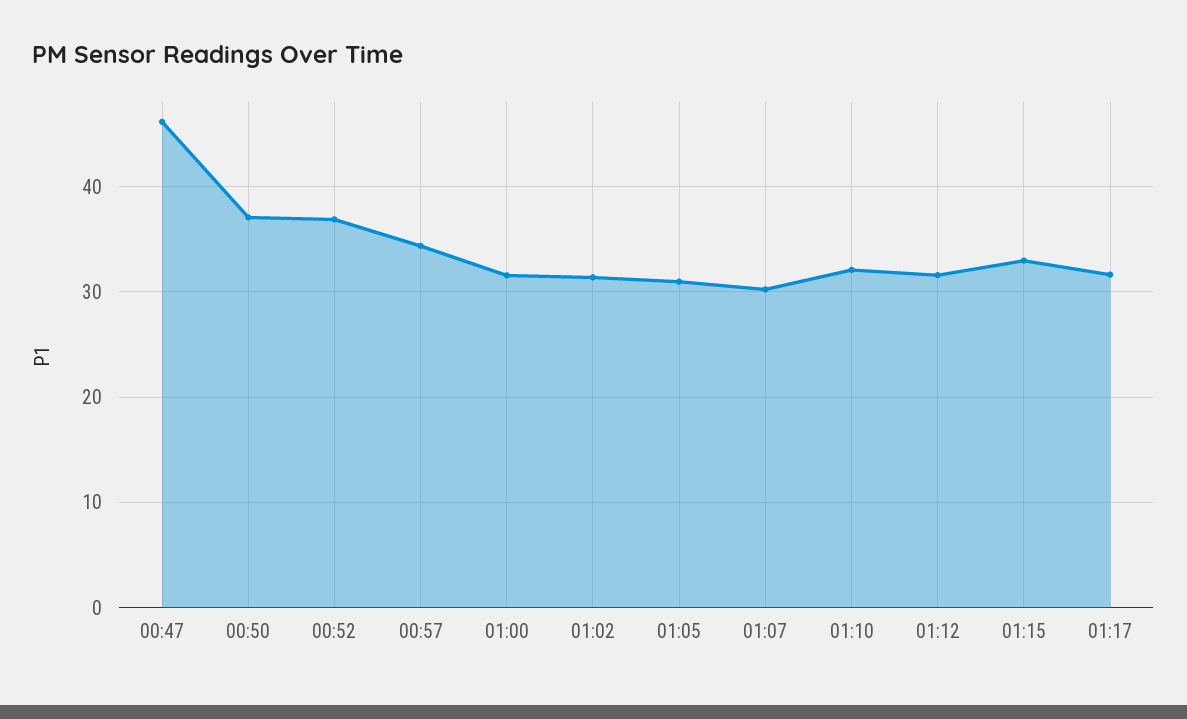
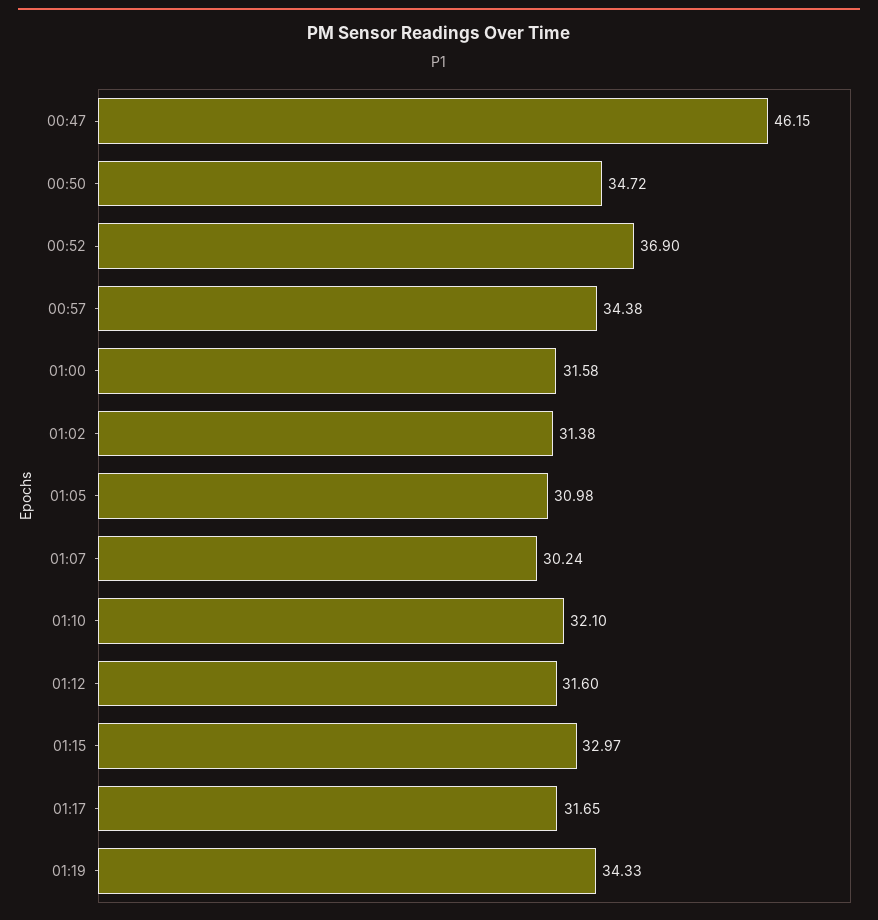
00:50: 37 -> 34.72
01:19: none -> 34.33

